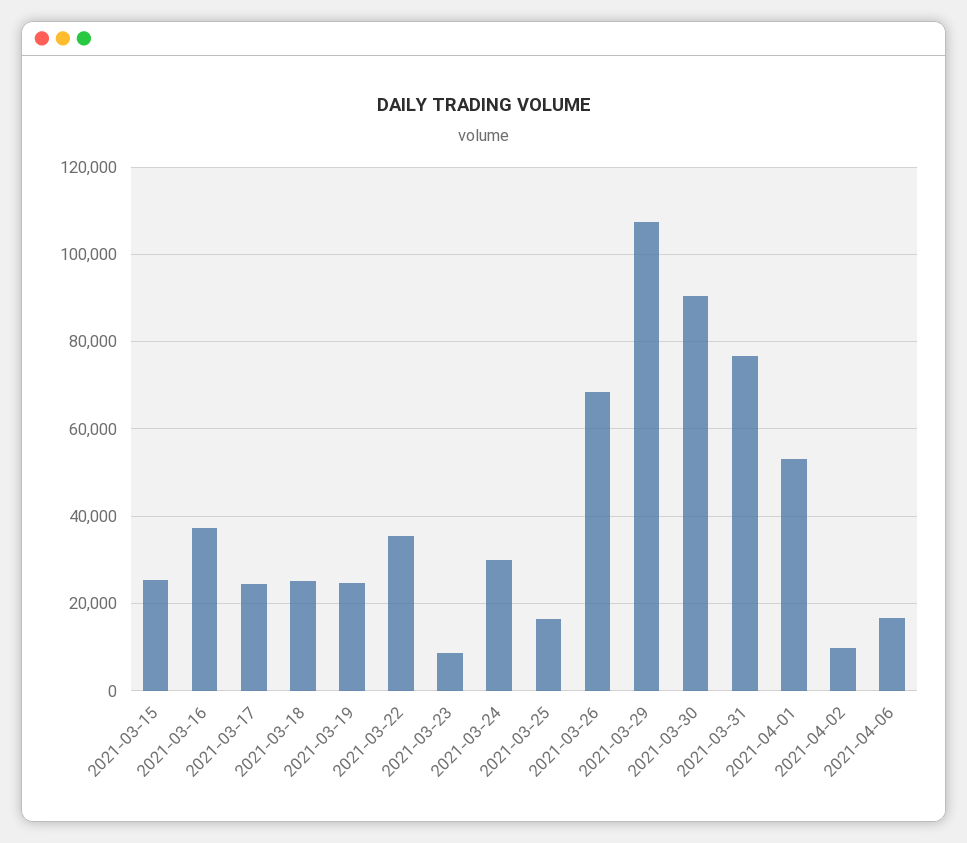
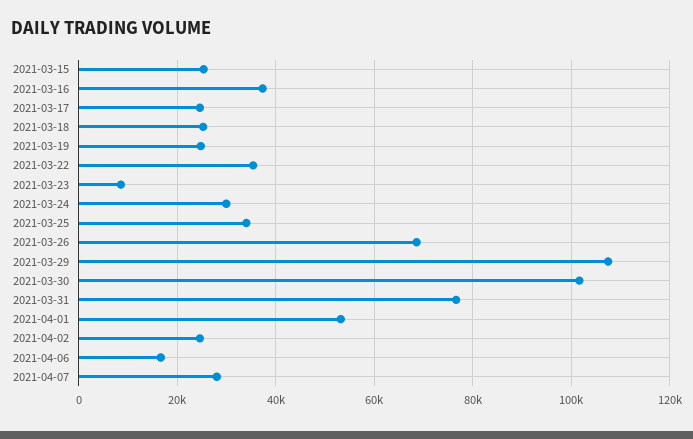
2021-03-25: 16000 -> 34000
2021-03-30: 90000 -> 102000
2021-04-02: 10000 -> 24000
2021-04-07: none -> 28000

